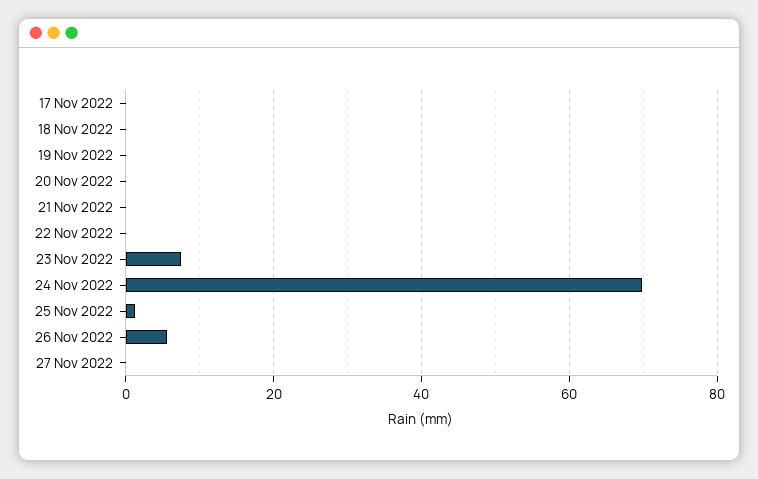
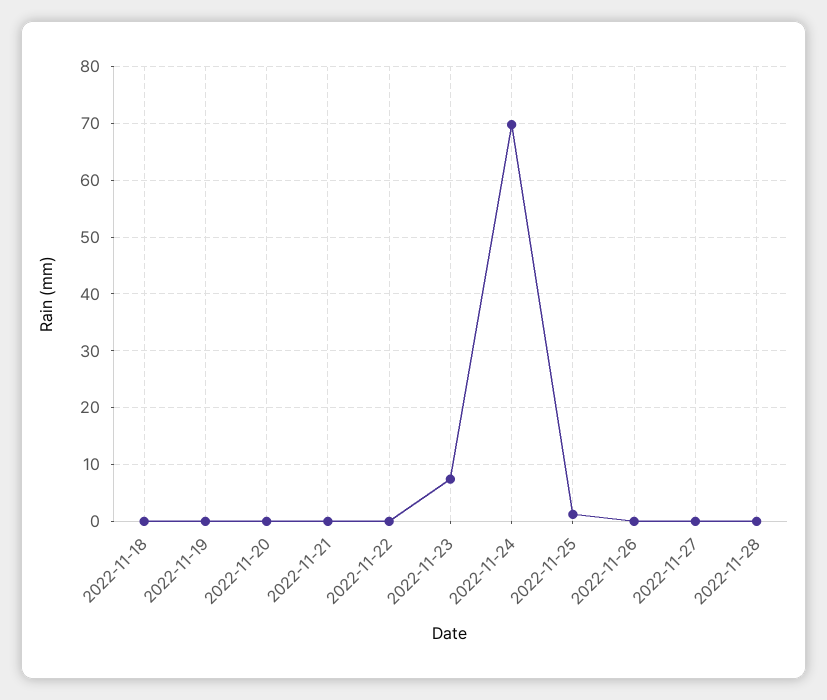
17 Nov 2022: 0 -> none
26 Nov 2022: 6 -> 0
2022-11-28: none -> 0

